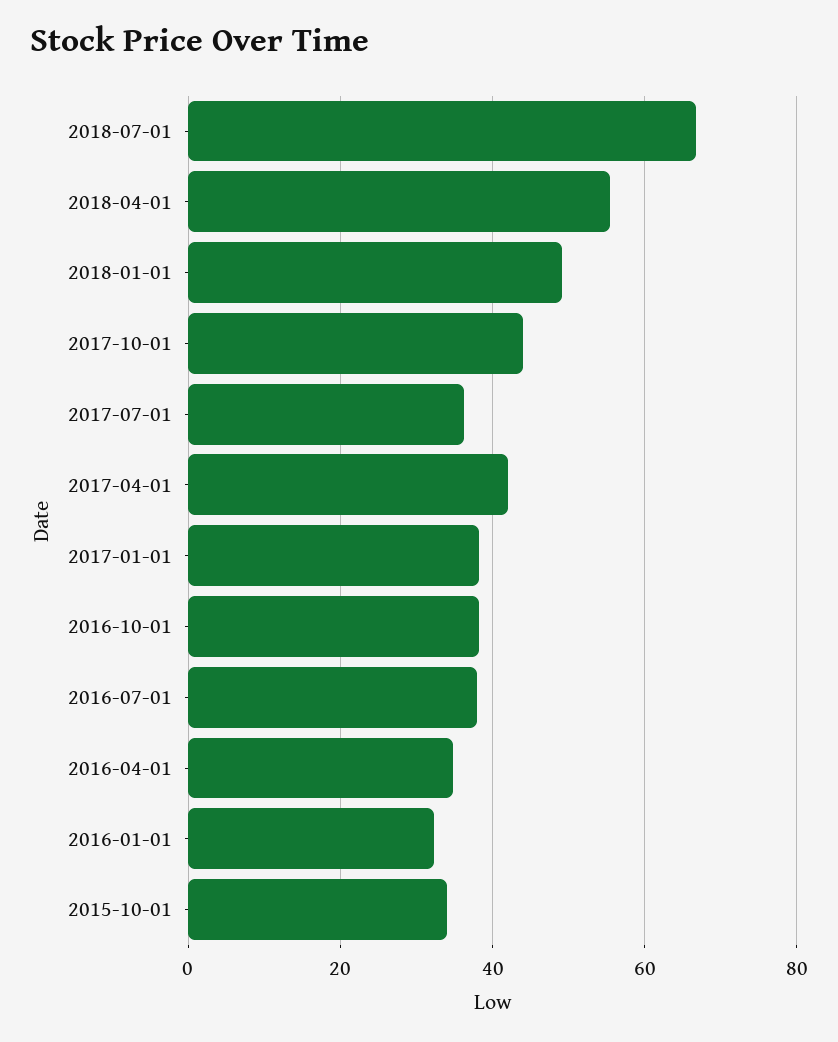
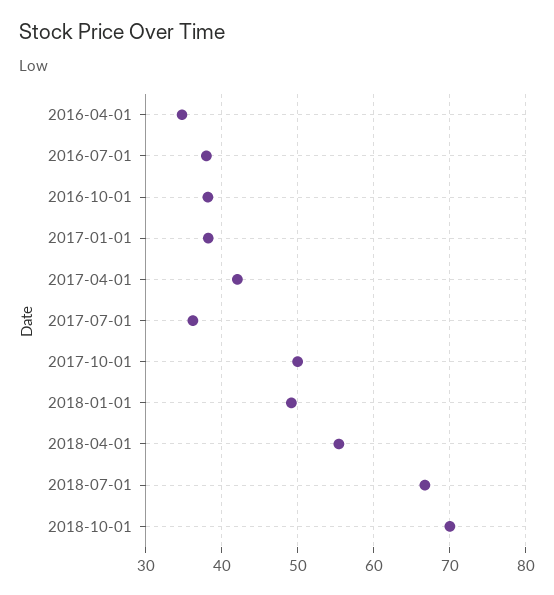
2017-10-01: 44 -> 50
2016-01-01: 32 -> none
2015-10-01: 34 -> none
2018-10-01: none -> 70

